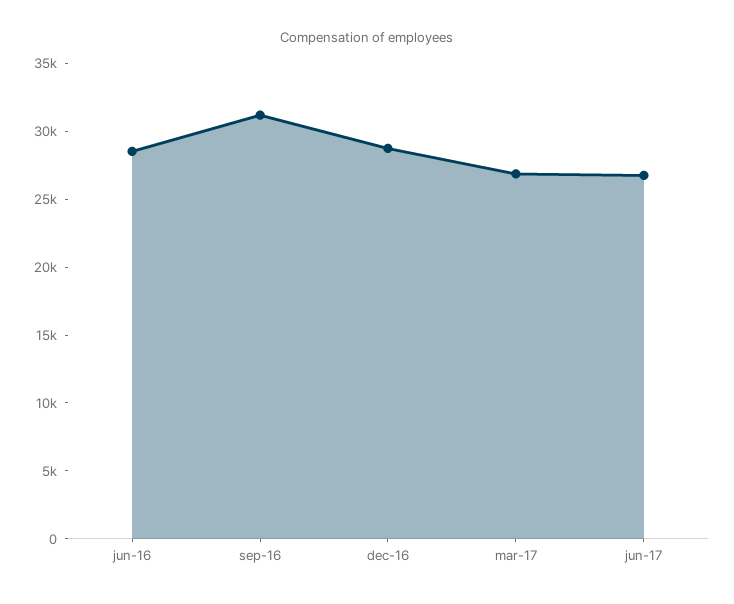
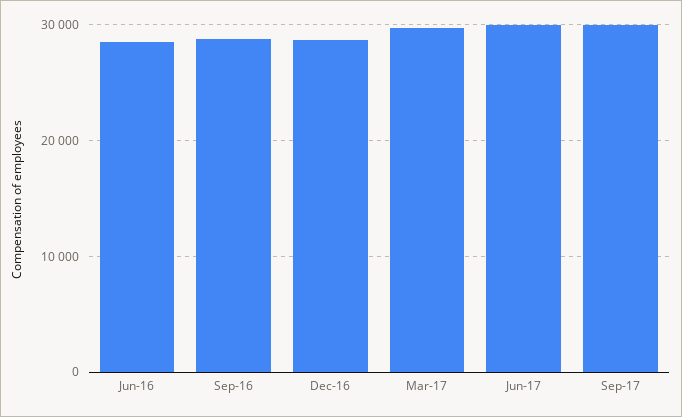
sep-16: 31000 -> 29000
mar-17: 27000 -> 30000
jun-17: 27000 -> 30000
Sep-17: none -> 30000

